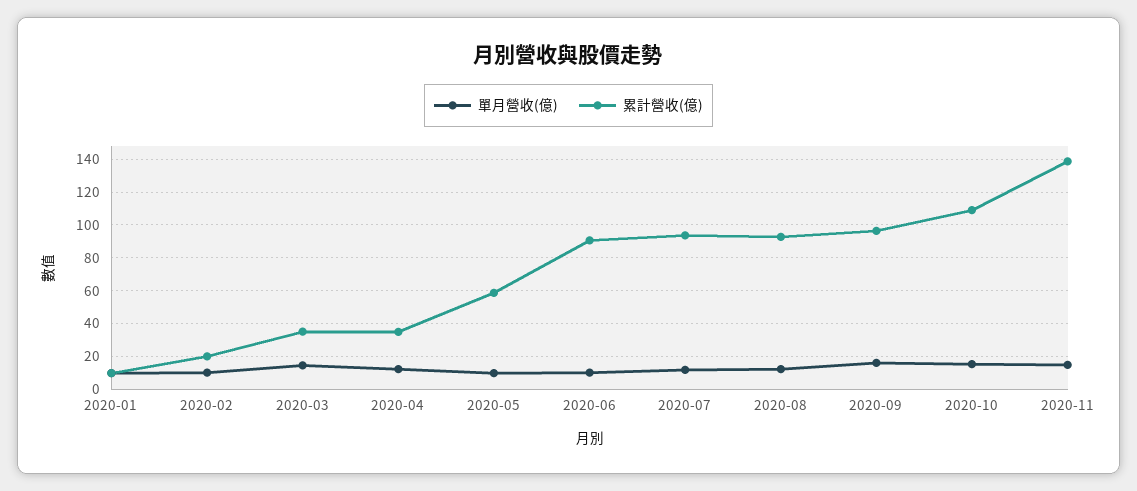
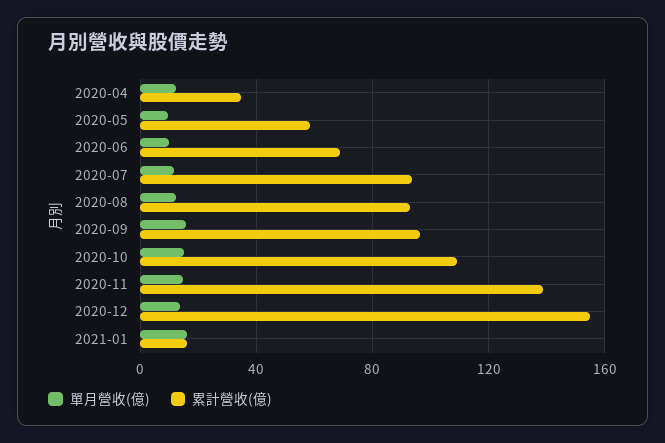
單月營收(億), 2020-01: 10 -> none
累計營收(億), 2020-01: 10 -> none
單月營收(億), 2020-02: 10 -> none
累計營收(億), 2020-02: 20 -> none
單月營收(億), 2020-03: 15 -> none
累計營收(億), 2020-03: 35 -> none
累計營收(億), 2020-06: 90 -> 70
單月營收(億), 2020-12: none -> 15
累計營收(億), 2020-12: none -> 155
單月營收(億), 2021-01: none -> 15
累計營收(億), 2021-01: none -> 15

